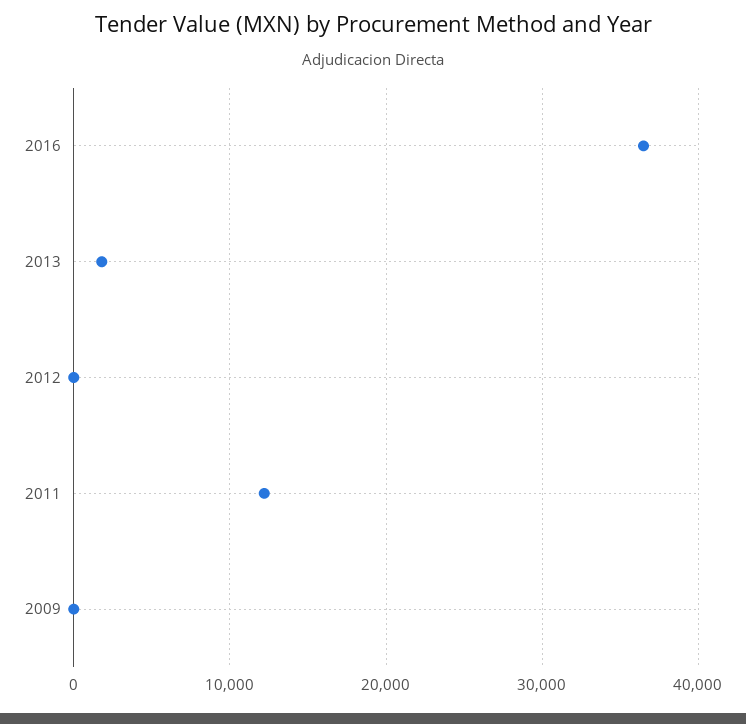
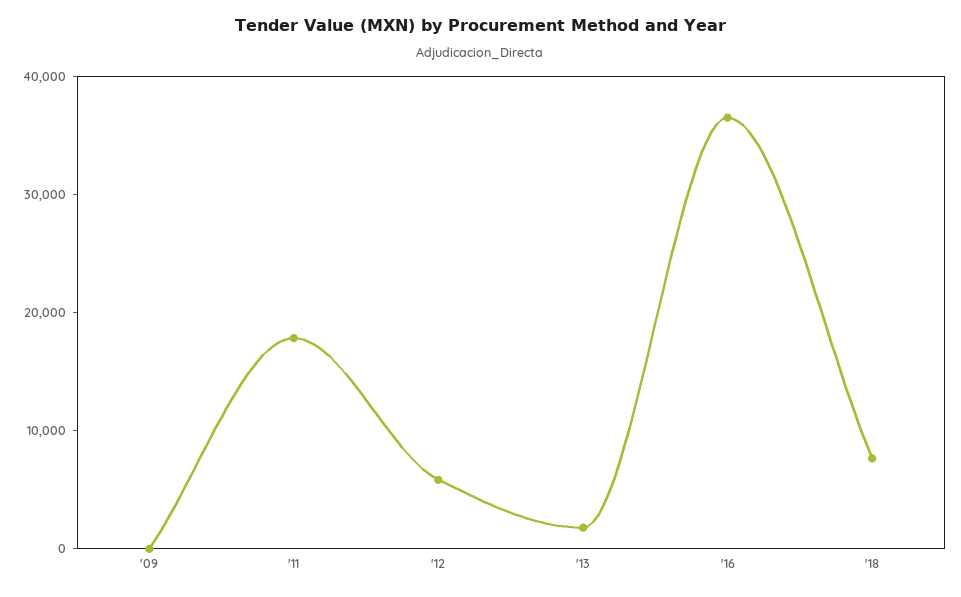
2012: 0 -> 6000
2011: 12000 -> 18000
'18: none -> 8000

